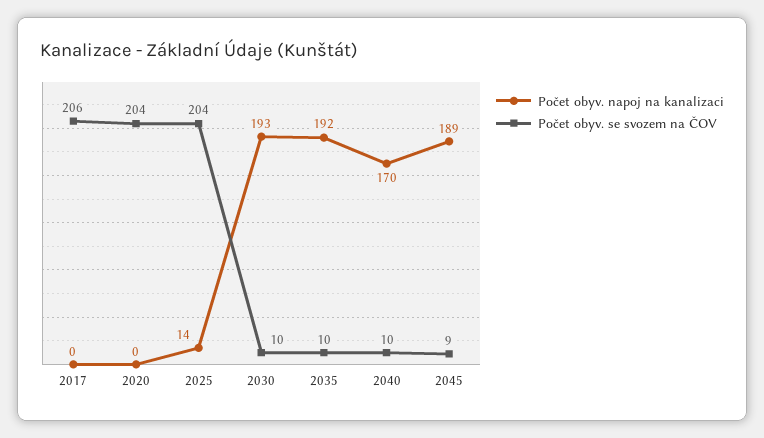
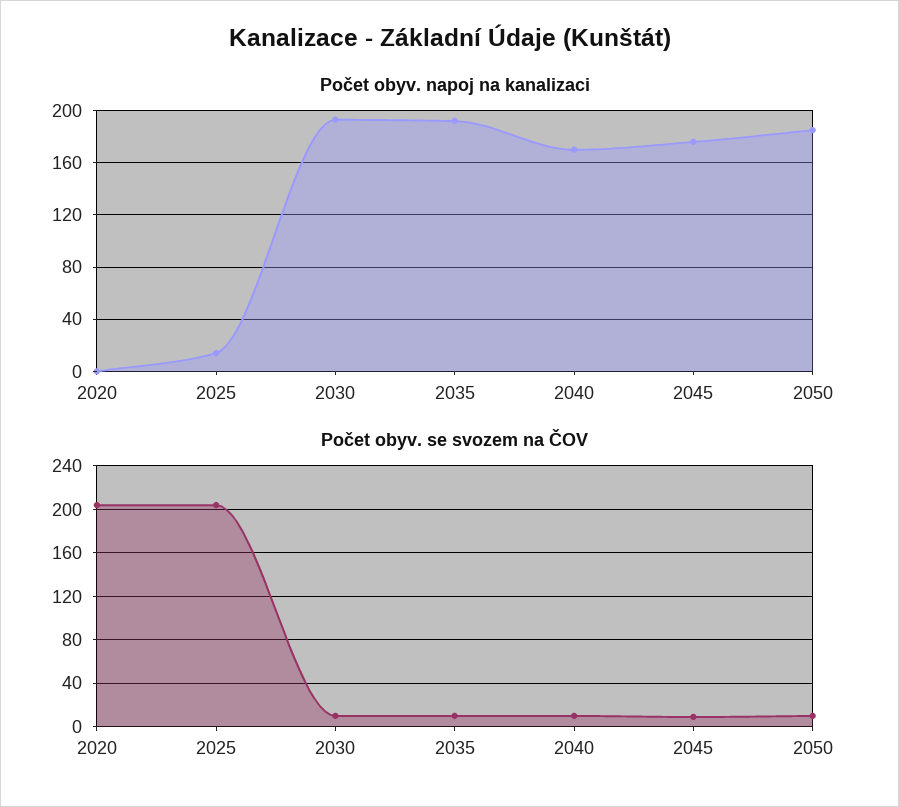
Počet obyv. napoj na kanalizaci, 2017: 0 -> none
Počet obyv. se svozem na ČOV, 2017: 206 -> none
Počet obyv. napoj na kanalizaci, 2045: 189 -> 175
Počet obyv. napoj na kanalizaci, 2050: none -> 185
Počet obyv. se svozem na ČOV, 2050: none -> 10

